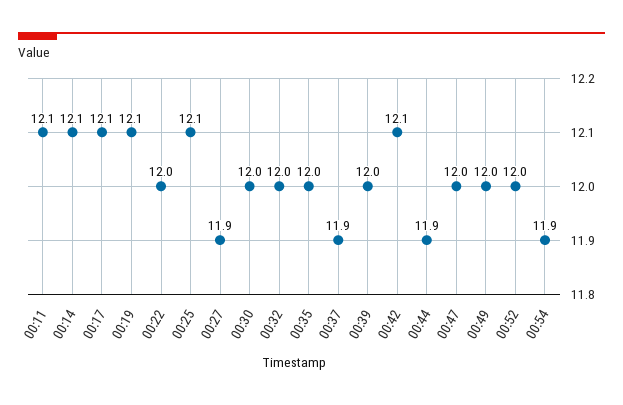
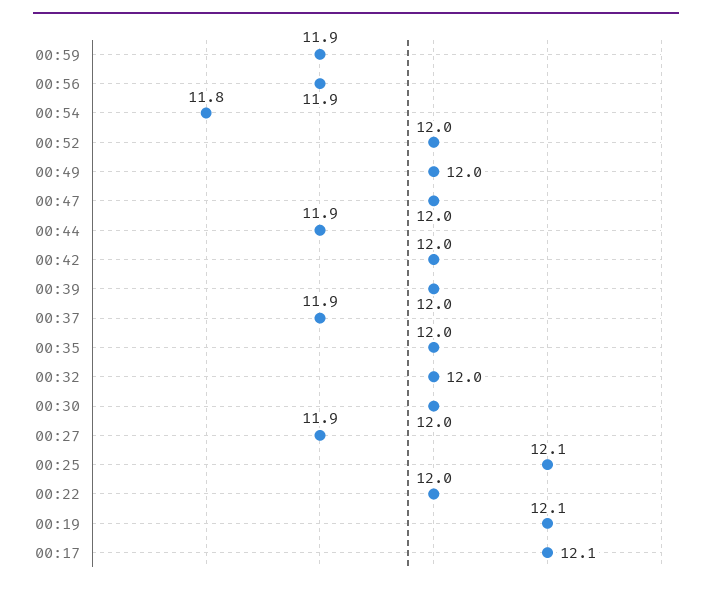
00:11: 12.1 -> none
00:14: 12.1 -> none
00:42: 12.1 -> 12
00:54: 11.9 -> 11.8
00:59: none -> 11.9
00:56: none -> 11.9

